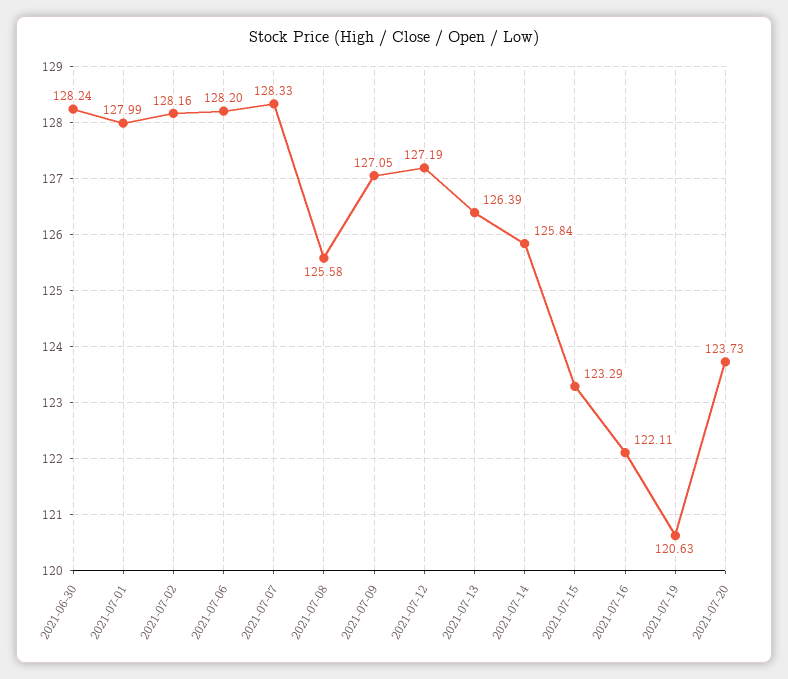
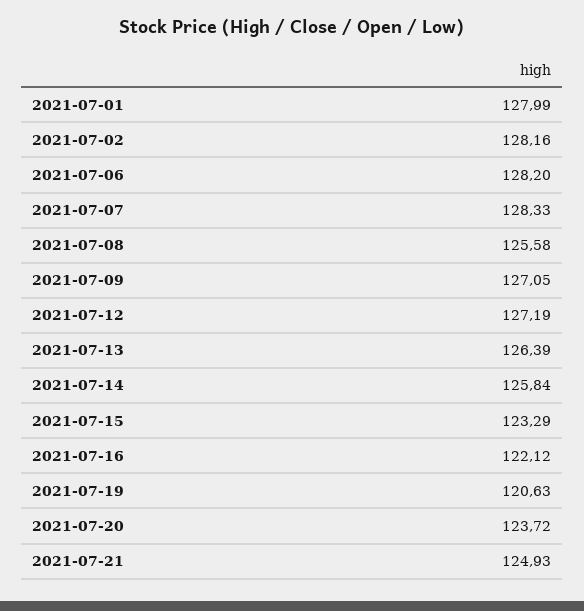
2021-06-30: 128.24 -> none
2021-07-16: 122.11 -> 122.12
2021-07-20: 123.73 -> 123.72
2021-07-21: none -> 124.93

